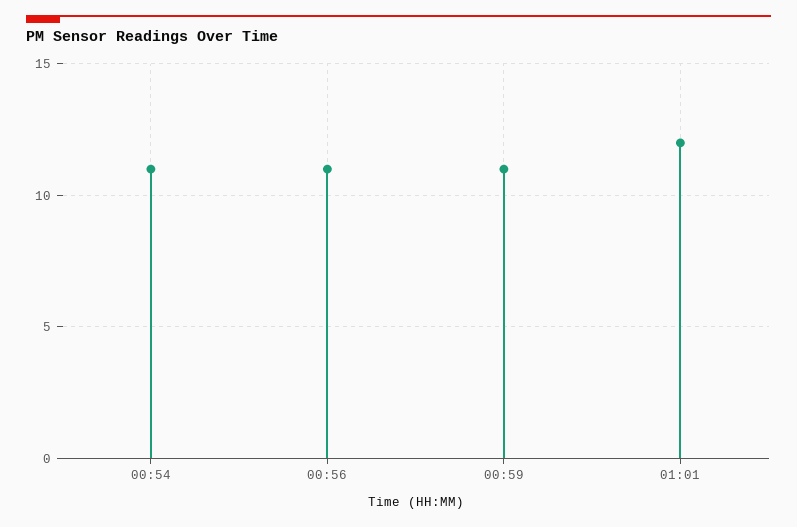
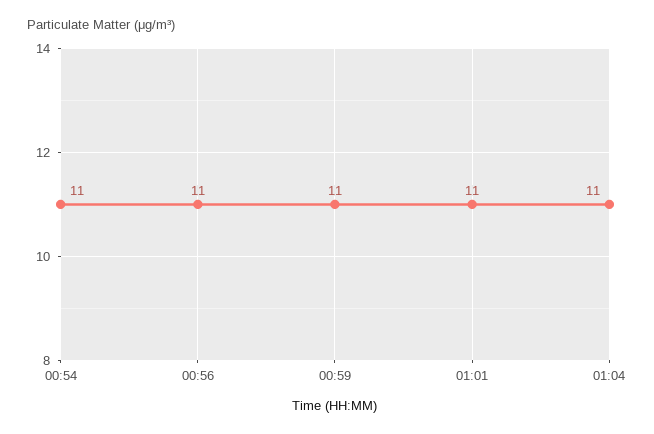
01:01: 12 -> 11
01:04: none -> 11

